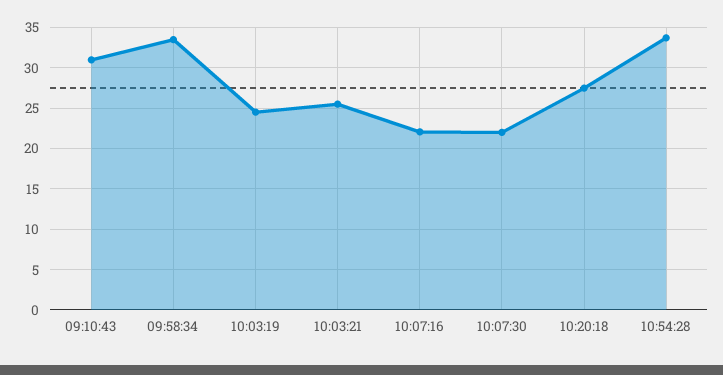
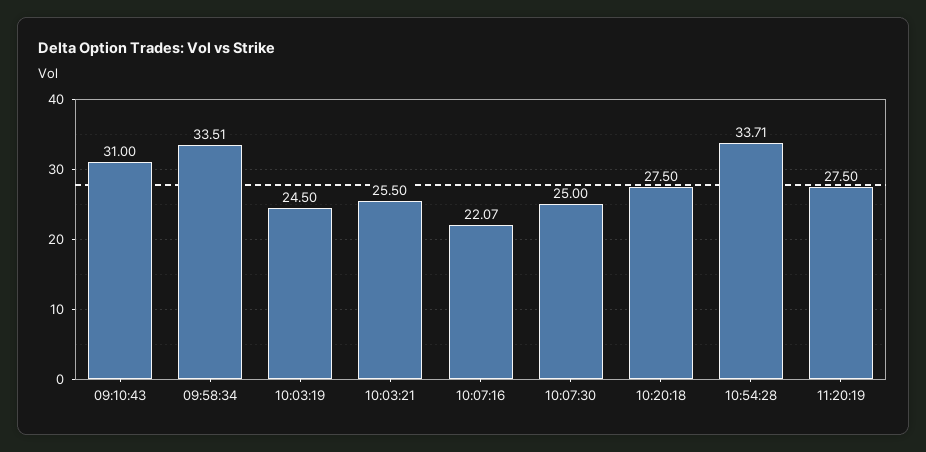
10:07:30: 22 -> 25
11:20:19: none -> 27.5

